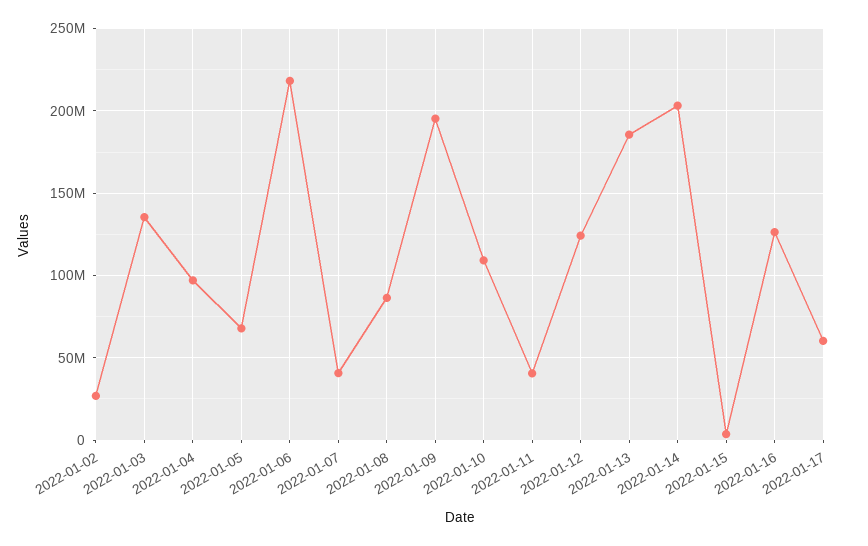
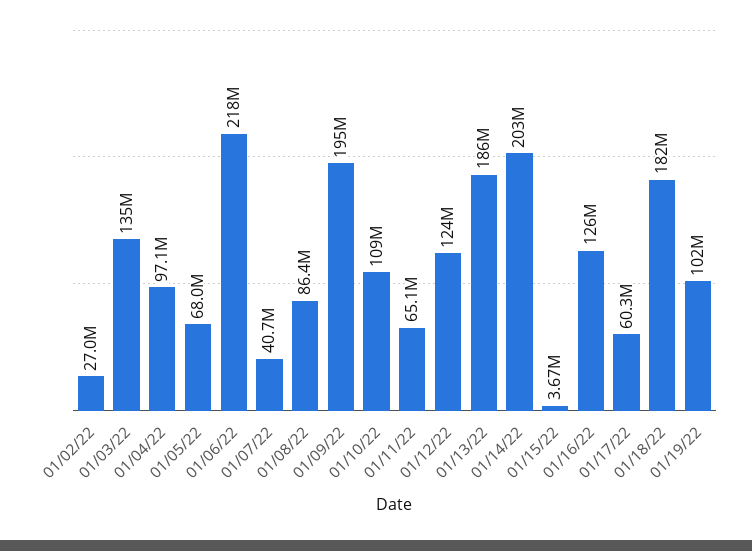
2022-01-11: 40000000 -> 65100000
01/18/22: none -> 182000000
01/19/22: none -> 102000000

